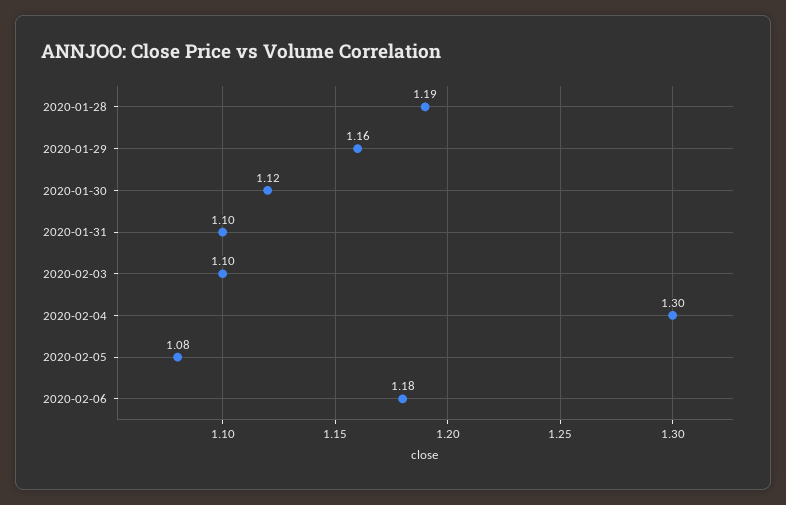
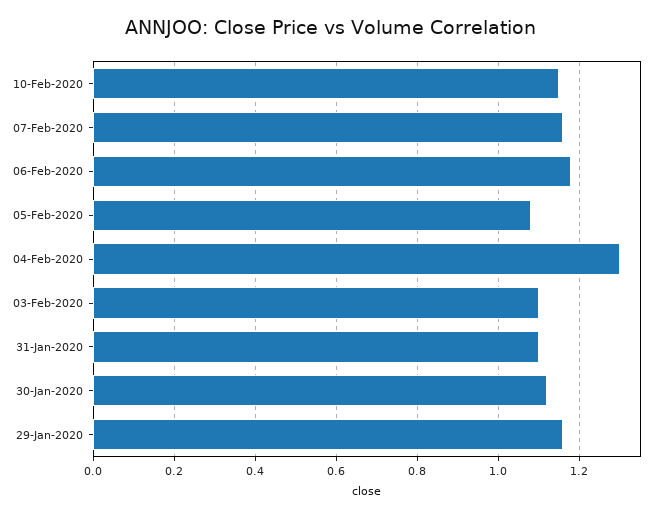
2020-01-28: 1.19 -> none
10-Feb-2020: none -> 1.15
07-Feb-2020: none -> 1.15

